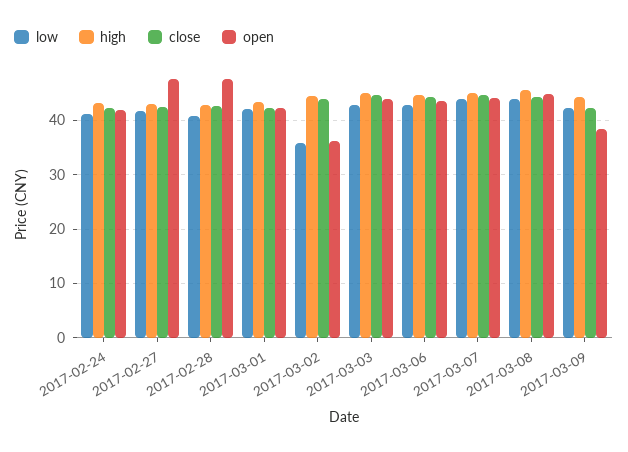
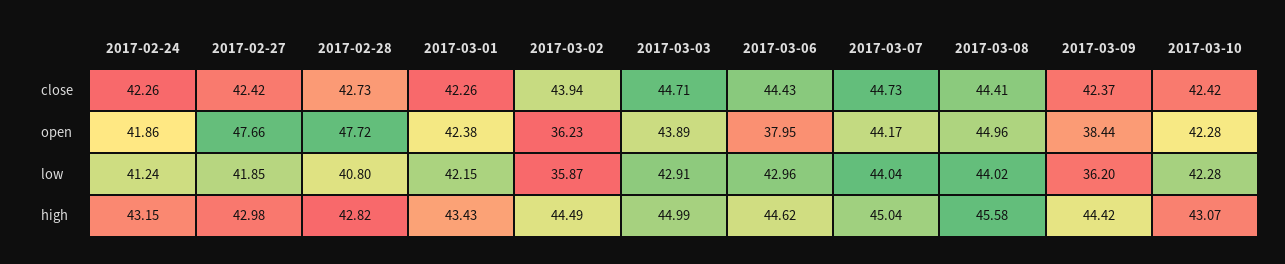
open, 2017-03-06: 44 -> 37.95
low, 2017-03-09: 42 -> 36.2
close, 2017-03-10: none -> 42.42
open, 2017-03-10: none -> 42.28
low, 2017-03-10: none -> 42.28
high, 2017-03-10: none -> 43.07

